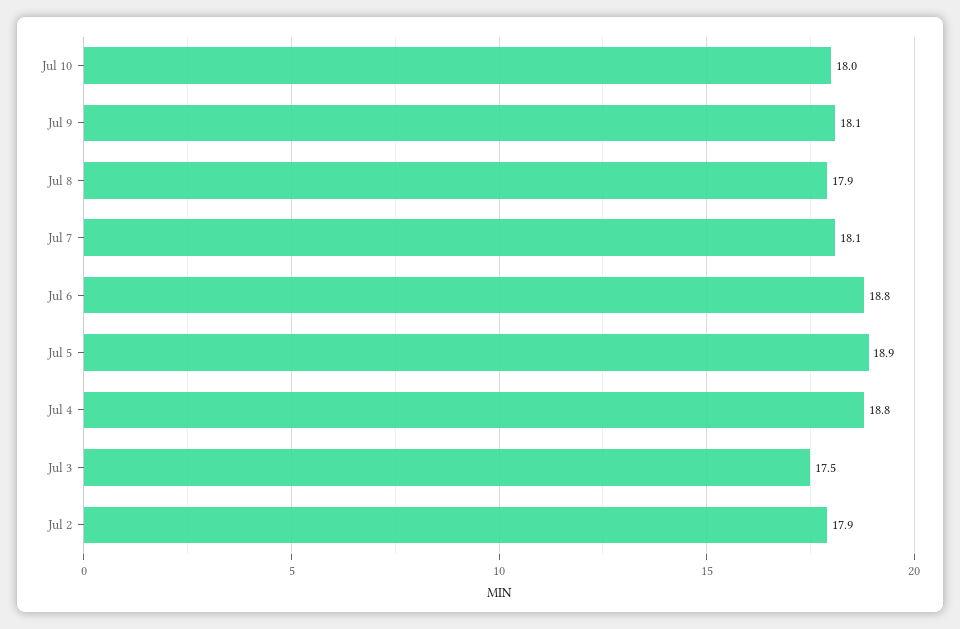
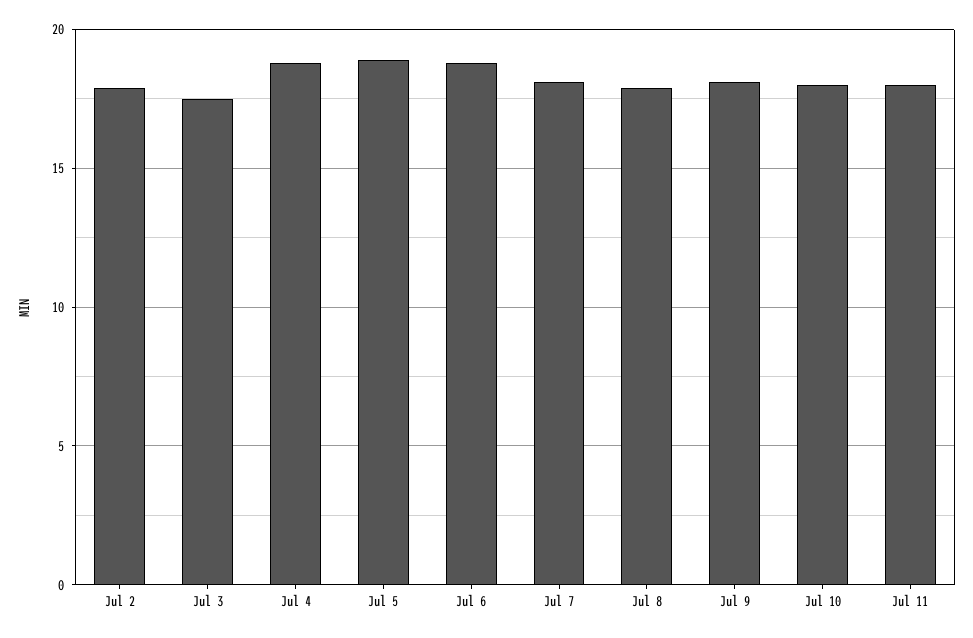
Jul 11: none -> 18

